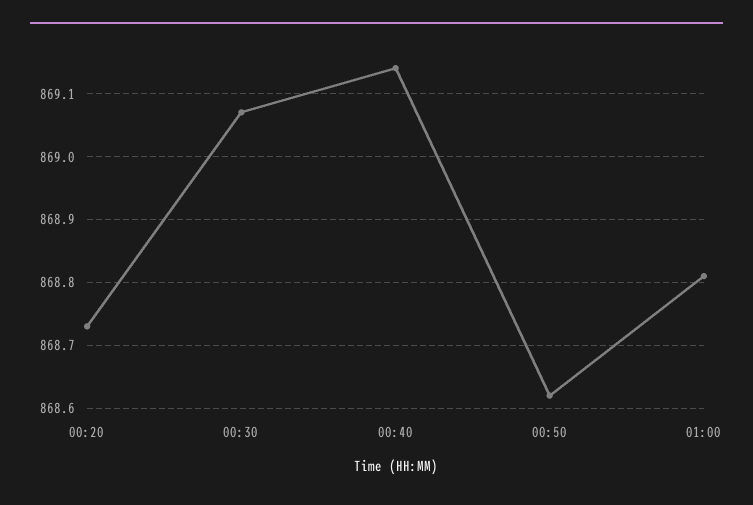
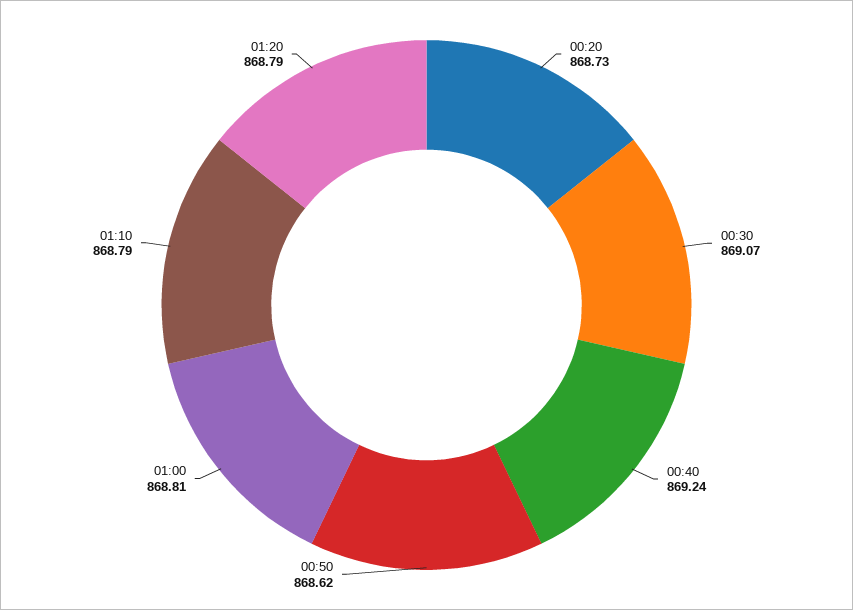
00:40: 869.14 -> 869.24
01:10: none -> 868.79
01:20: none -> 868.79

